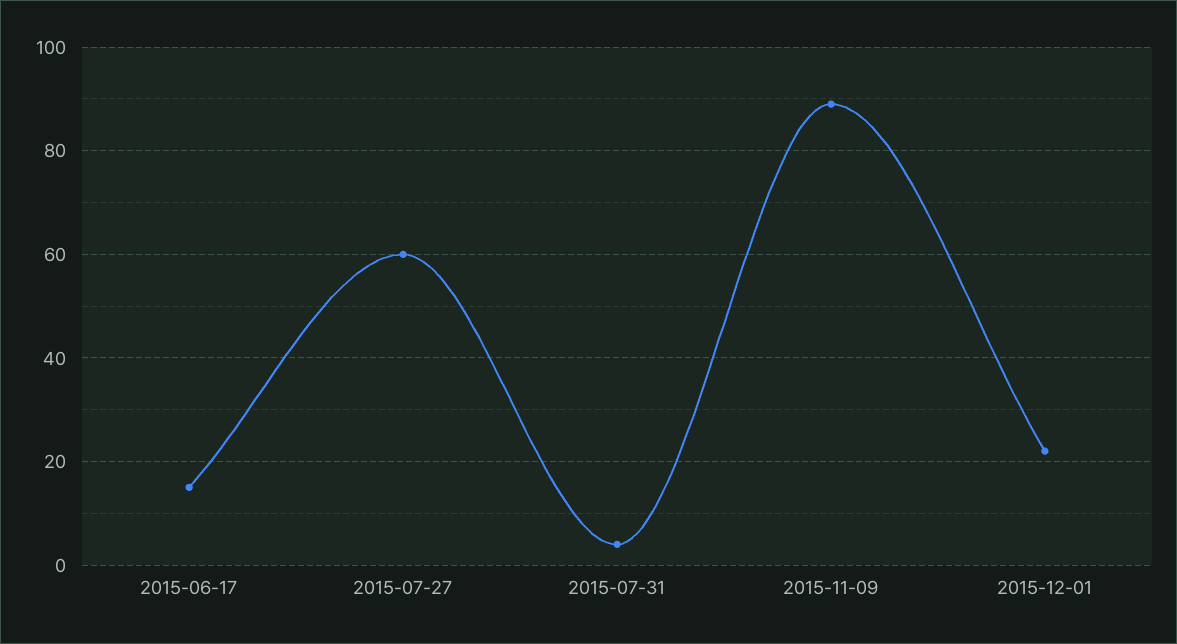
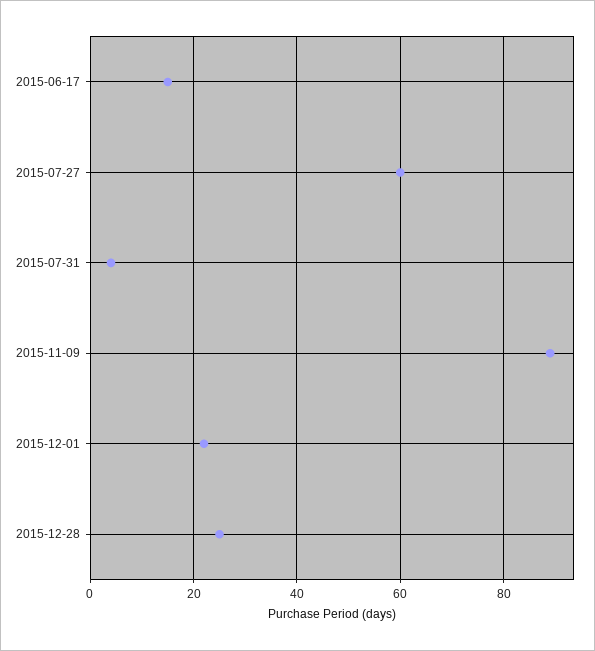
2015-12-28: none -> 25

